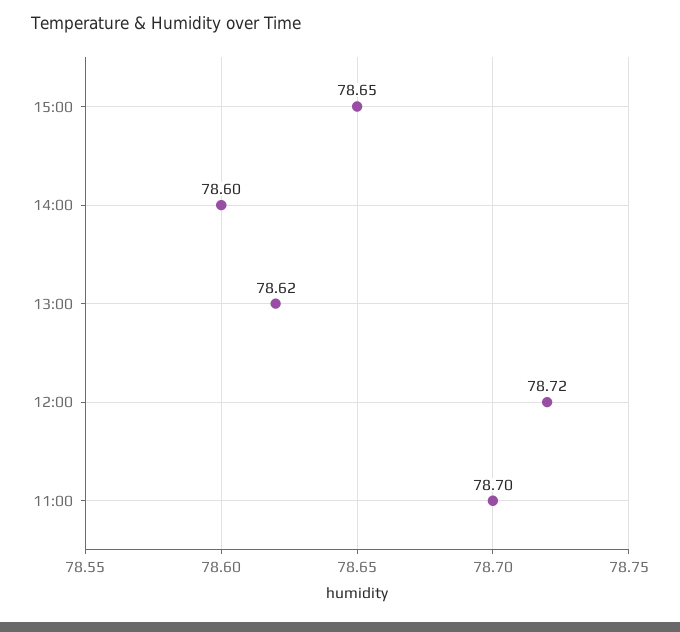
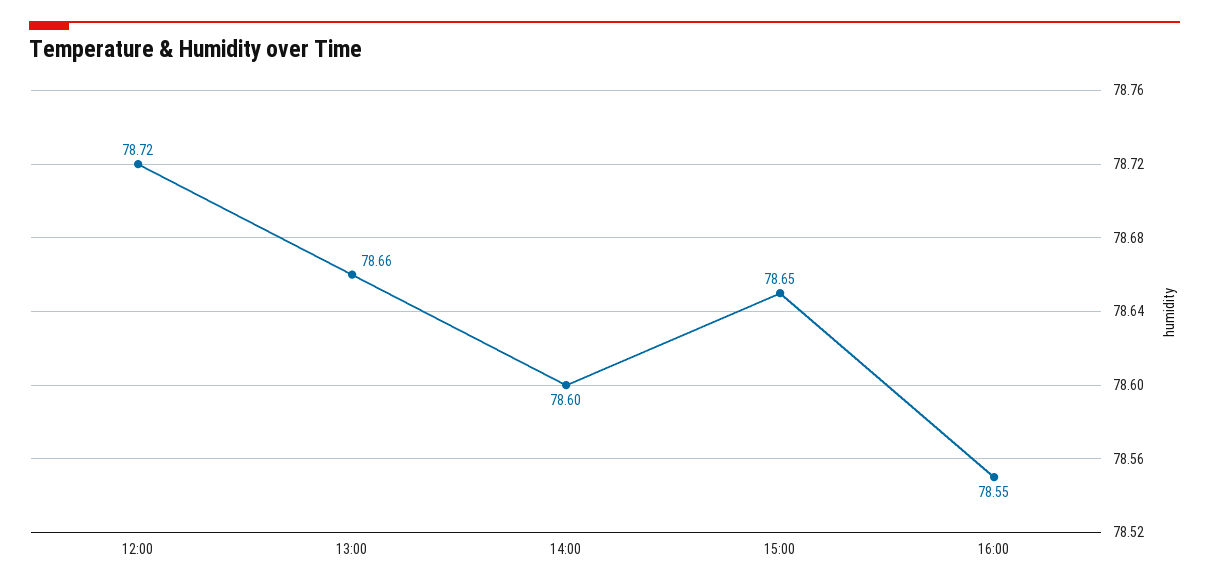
13:00: 78.62 -> 78.66
11:00: 78.7 -> none
16:00: none -> 78.55

